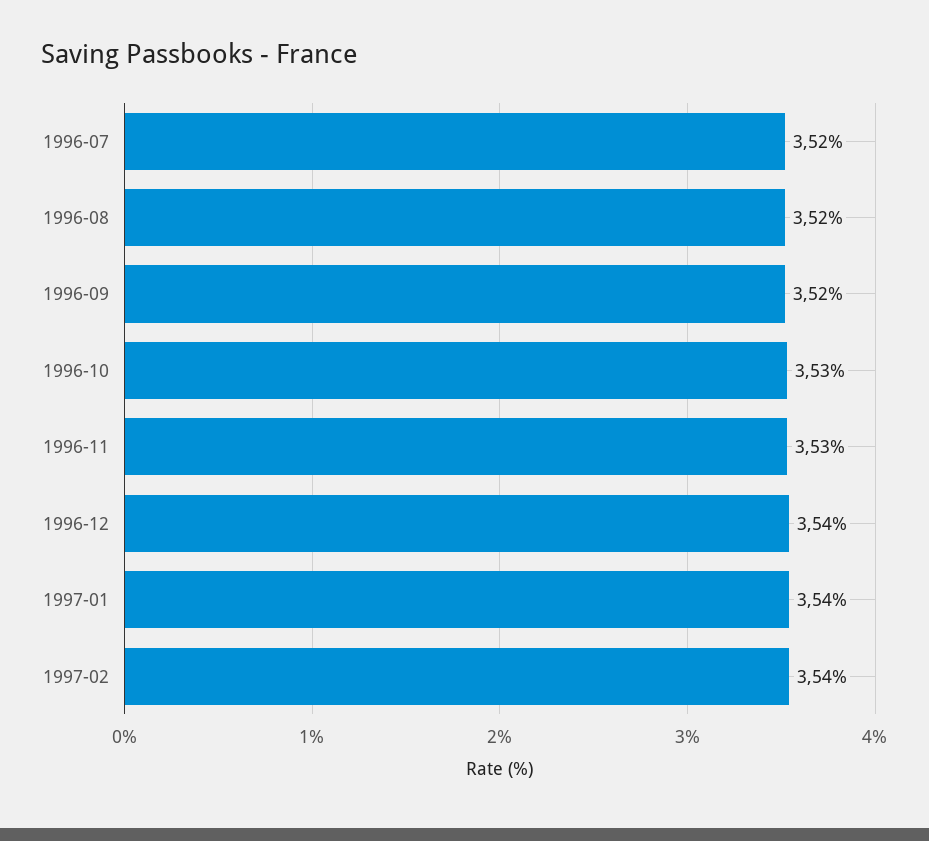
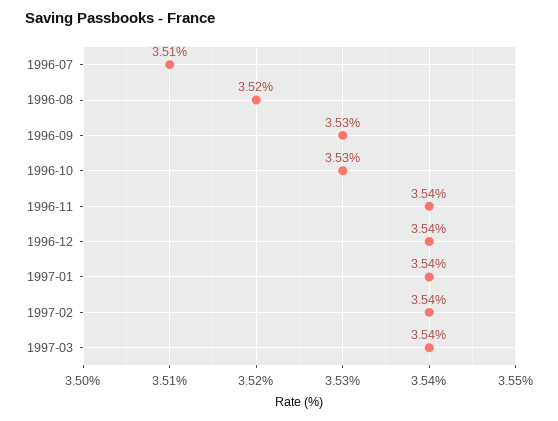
1996-07: 3.52 -> 3.51
1996-09: 3.52 -> 3.53
1996-11: 3.53 -> 3.54
1997-03: none -> 3.54

